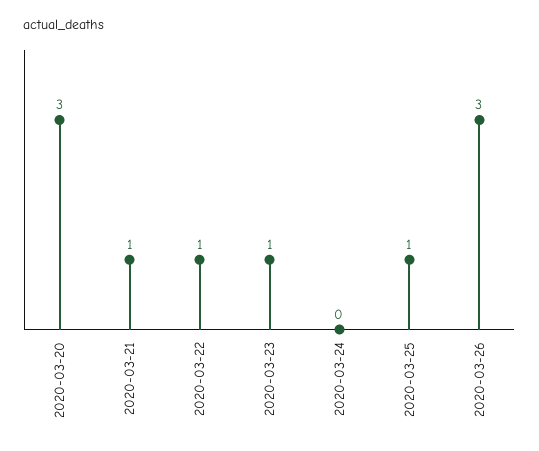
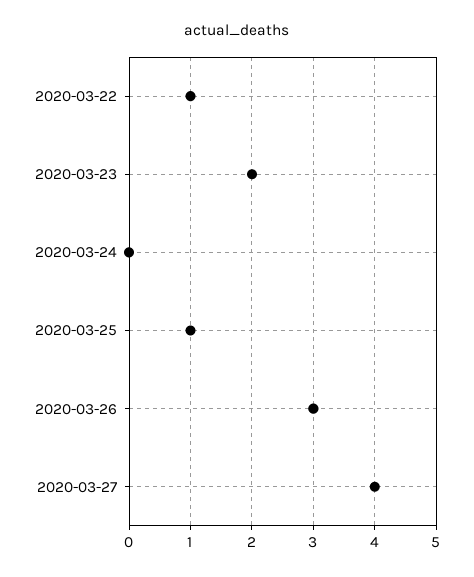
2020-03-20: 3 -> none
2020-03-21: 1 -> none
2020-03-23: 1 -> 2
2020-03-27: none -> 4

